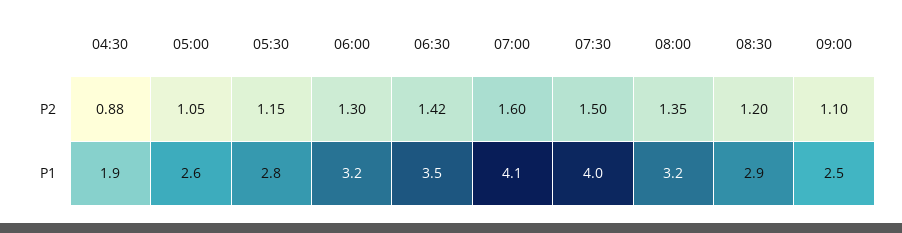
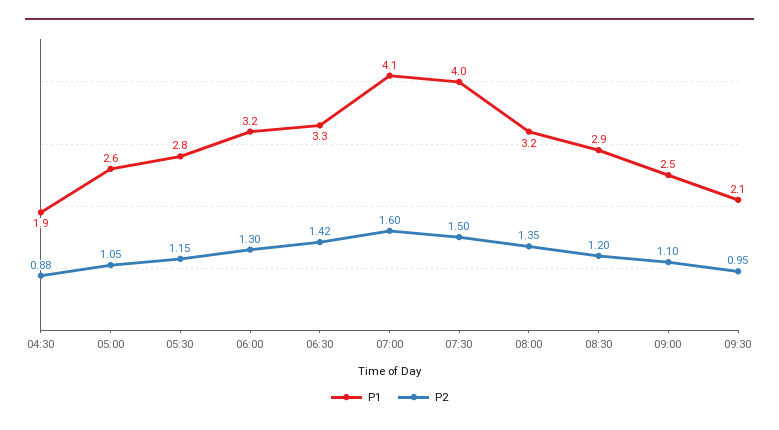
P1, 06:30: 3.5 -> 3.3
P1, 09:30: none -> 2.1
P2, 09:30: none -> 0.95

